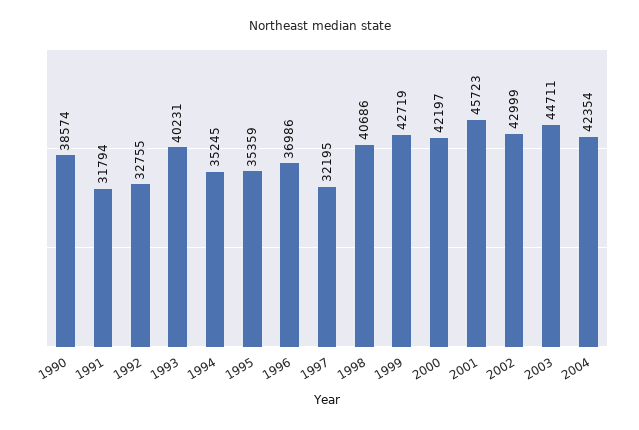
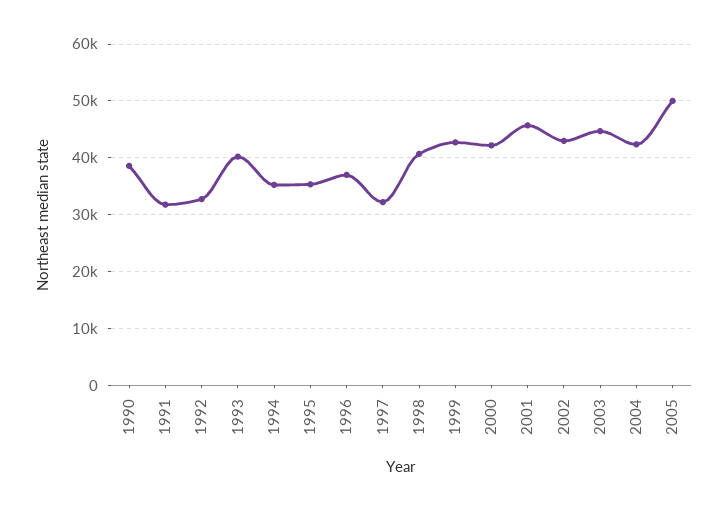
2005: none -> 50000

